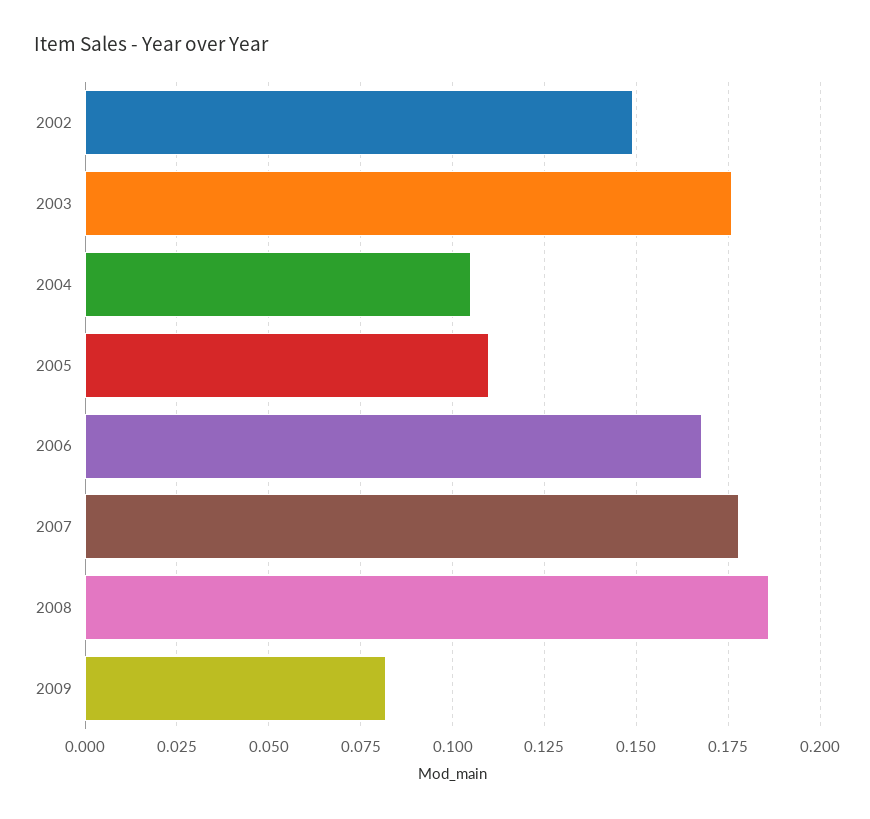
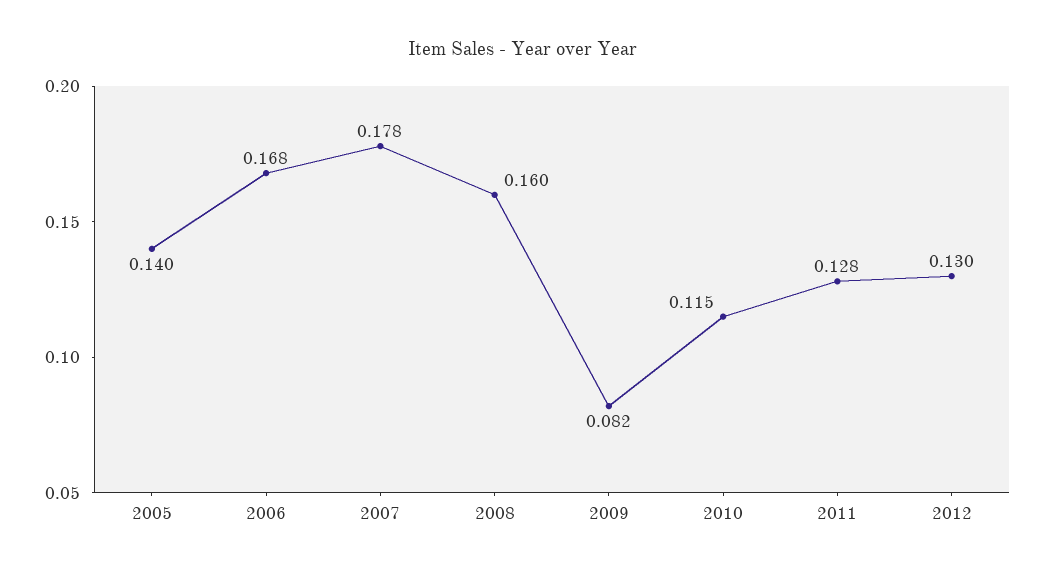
2002: 0.15 -> none
2003: 0.175 -> none
2004: 0.105 -> none
2005: 0.11 -> 0.14
2008: 0.185 -> 0.16
2010: none -> 0.115
2011: none -> 0.128
2012: none -> 0.13

